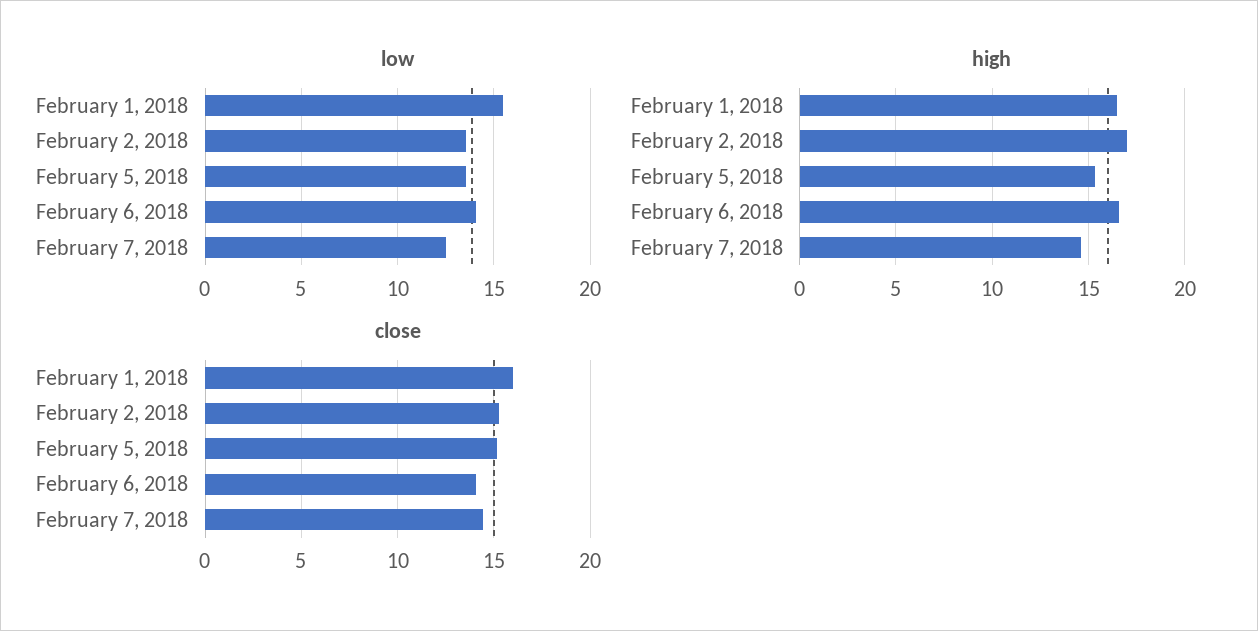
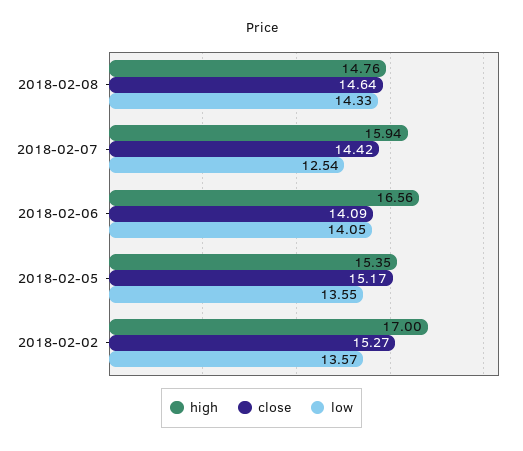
low, February 1, 2018: 15.5 -> none
high, February 1, 2018: 16.5 -> none
high, February 7, 2018: 14.5 -> 15.94
close, February 1, 2018: 16 -> none
high, 2018-02-08: none -> 14.76
close, 2018-02-08: none -> 14.64
low, 2018-02-08: none -> 14.33

